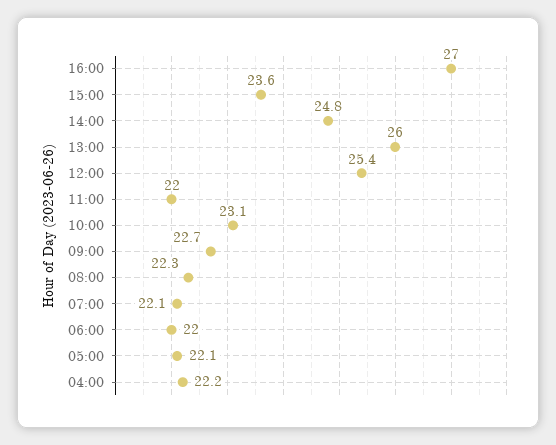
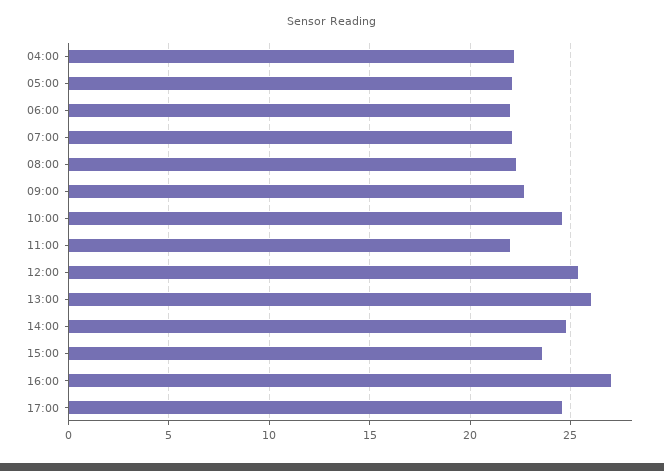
10:00: 23.1 -> 24.5
17:00: none -> 24.5

